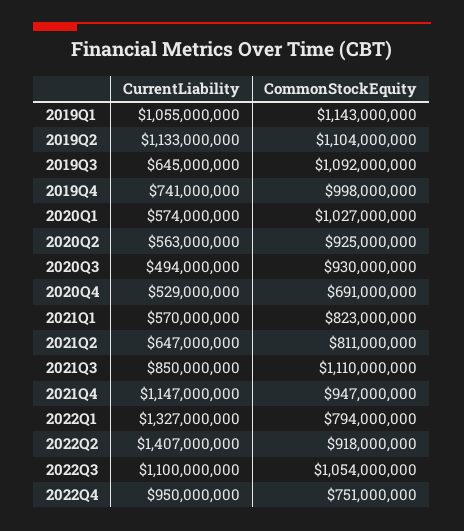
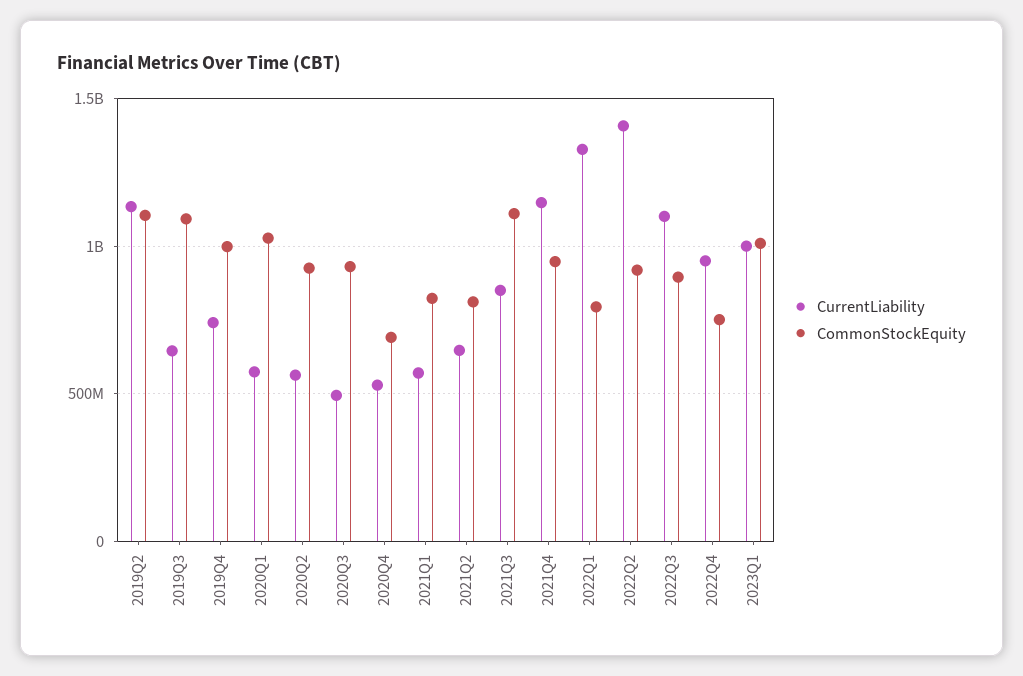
CurrentLiability, 2019Q1: 1055000000 -> none
CommonStockEquity, 2019Q1: 1143000000 -> none
CommonStockEquity, 2022Q3: 1054000000 -> 900000000
CurrentLiability, 2023Q1: none -> 1000000000
CommonStockEquity, 2023Q1: none -> 1000000000

